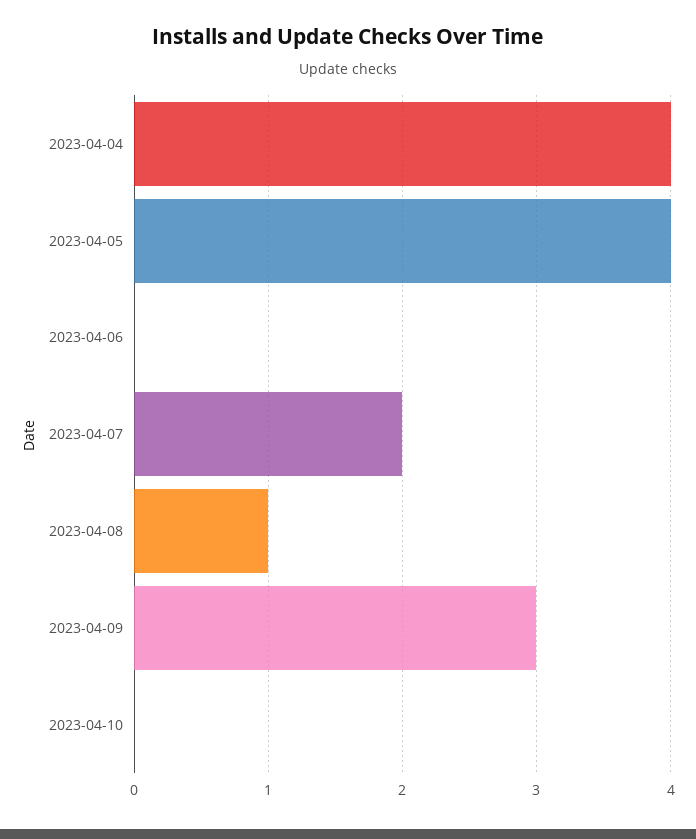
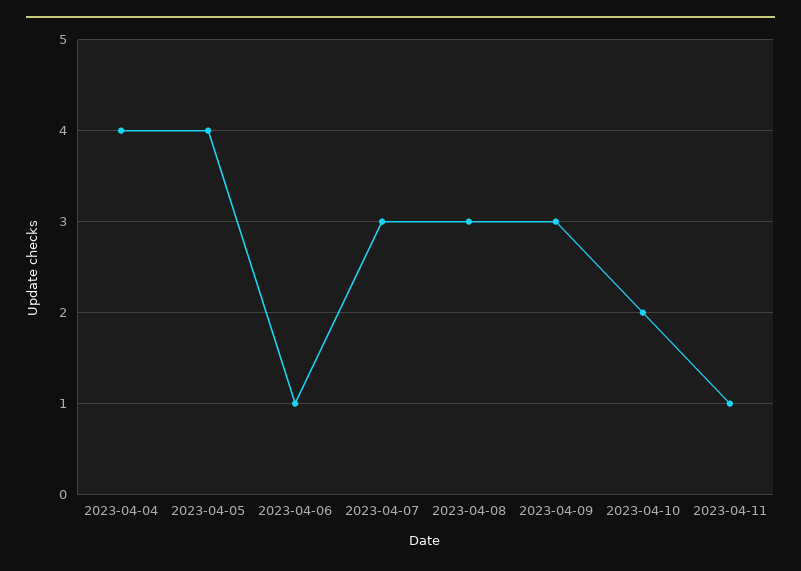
2023-04-06: 0 -> 1
2023-04-07: 2 -> 3
2023-04-08: 1 -> 3
2023-04-10: 0 -> 2
2023-04-11: none -> 1

